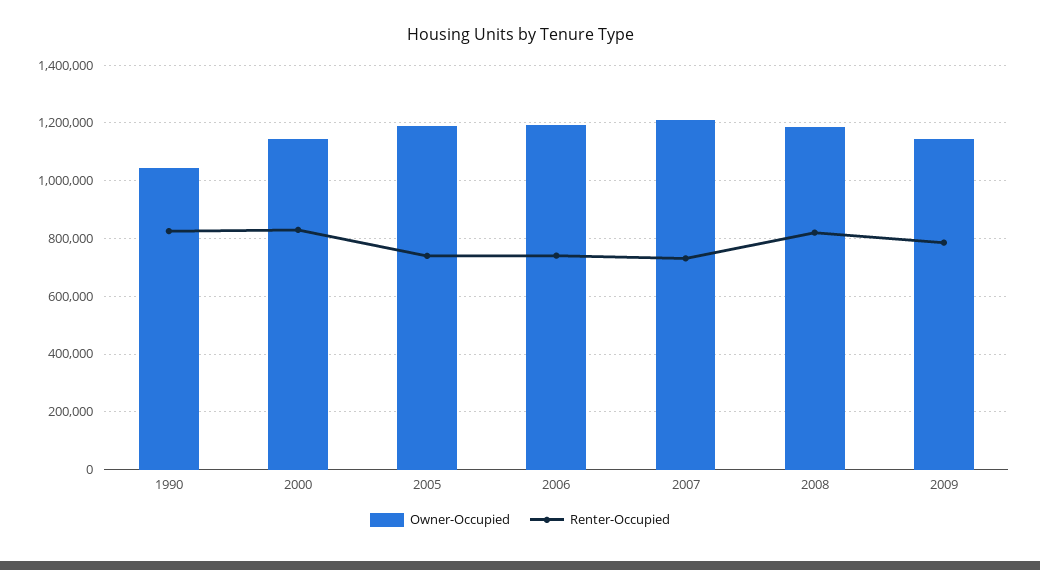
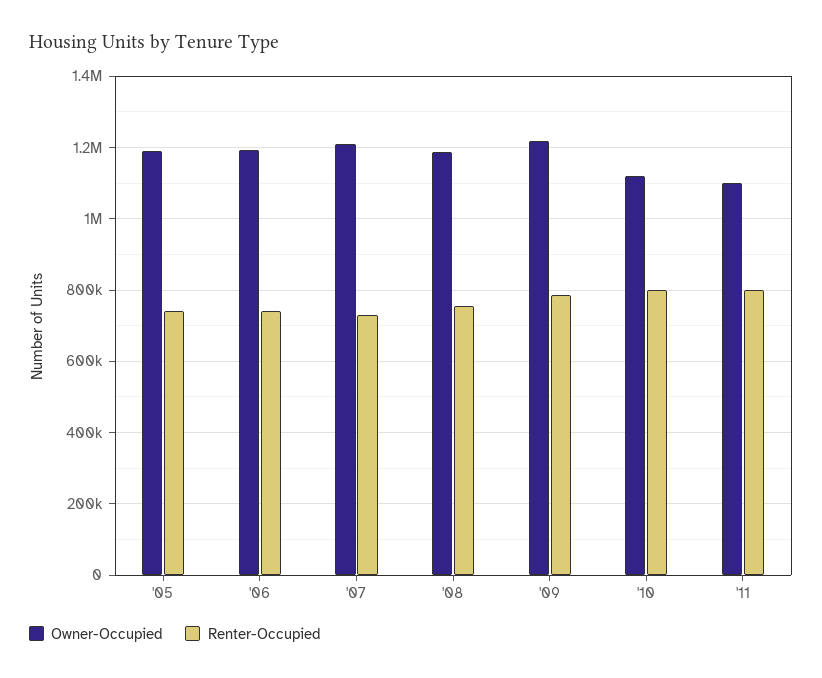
Owner-Occupied, 1990: 1050000 -> none
Renter-Occupied, 1990: 825000 -> none
Owner-Occupied, 2000: 1150000 -> none
Renter-Occupied, 2000: 825000 -> none
Renter-Occupied, 2008: 825000 -> 760000
Owner-Occupied, 2009: 1150000 -> 1220000
Owner-Occupied, '10: none -> 1120000
Renter-Occupied, '10: none -> 800000
Owner-Occupied, '11: none -> 1100000
Renter-Occupied, '11: none -> 800000

